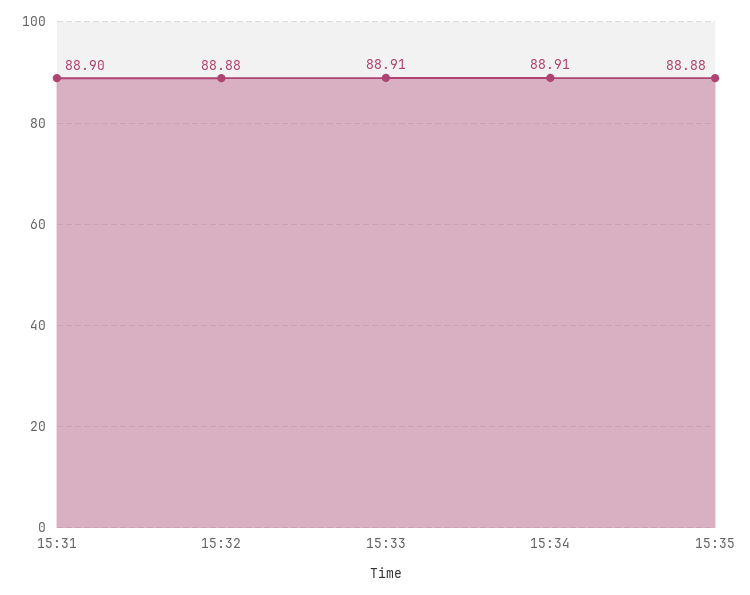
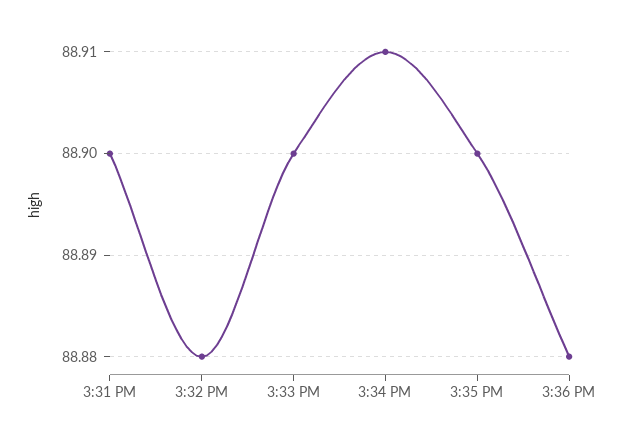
15:33: 88.91 -> 88.9
15:35: 88.88 -> 88.9
3:36 PM: none -> 88.88

